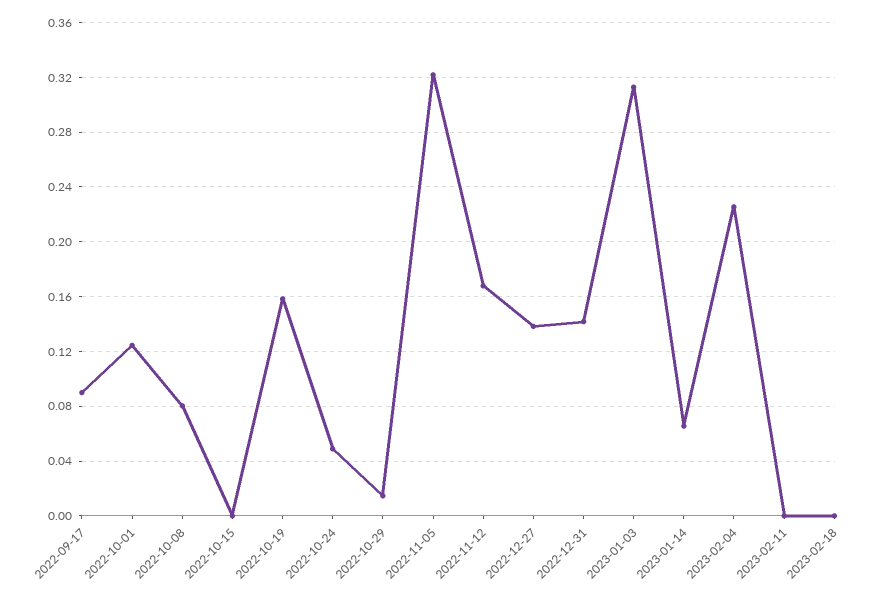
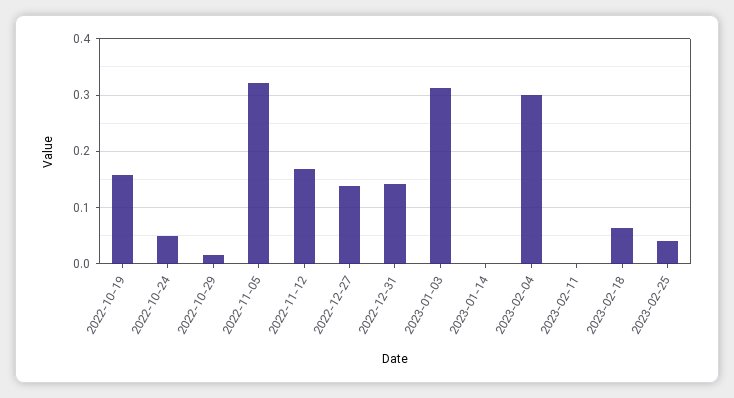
2022-09-17: 0.09 -> none
2022-10-01: 0.125 -> none
2022-10-08: 0.08 -> none
2022-10-15: 0 -> none
2023-01-14: 0.065 -> 0
2023-02-04: 0.225 -> 0.3
2023-02-18: 0 -> 0.06
2023-02-25: none -> 0.04

